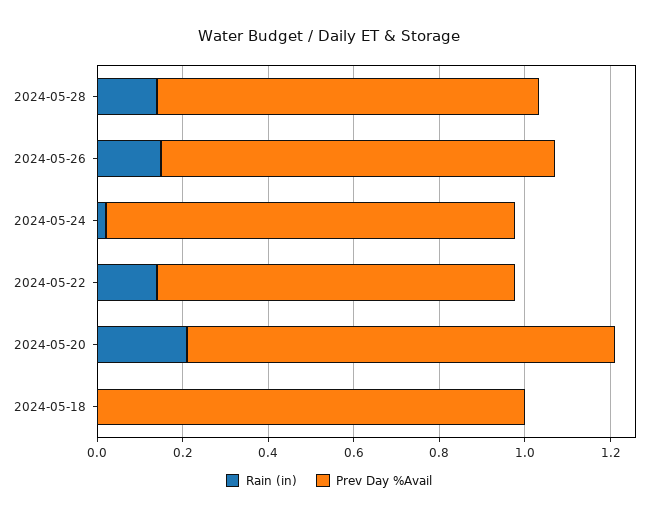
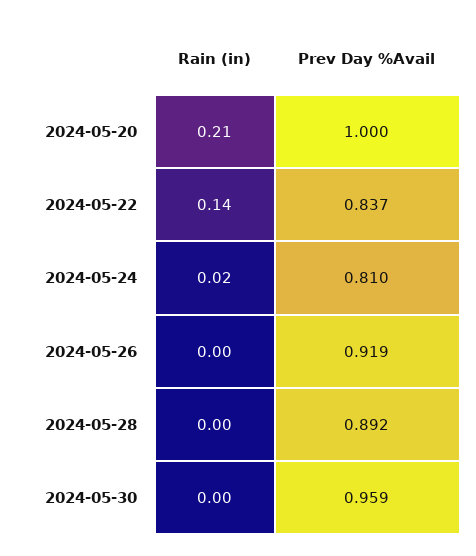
Rain (in), 2024-05-28: 0.15 -> 0
Rain (in), 2024-05-26: 0.15 -> 0
Prev Day %Avail, 2024-05-24: 0.95 -> 0.81
Rain (in), 2024-05-18: 0 -> none
Prev Day %Avail, 2024-05-18: 1 -> none
Rain (in), 2024-05-30: none -> 0
Prev Day %Avail, 2024-05-30: none -> 0.959

